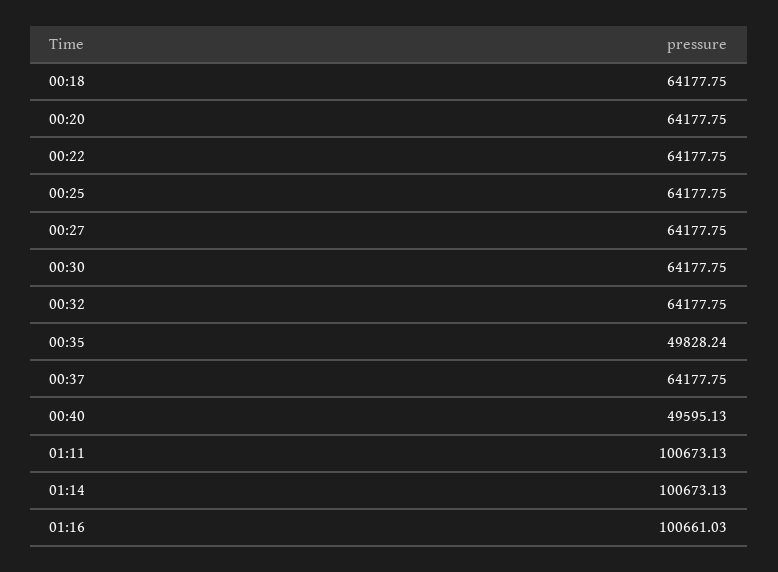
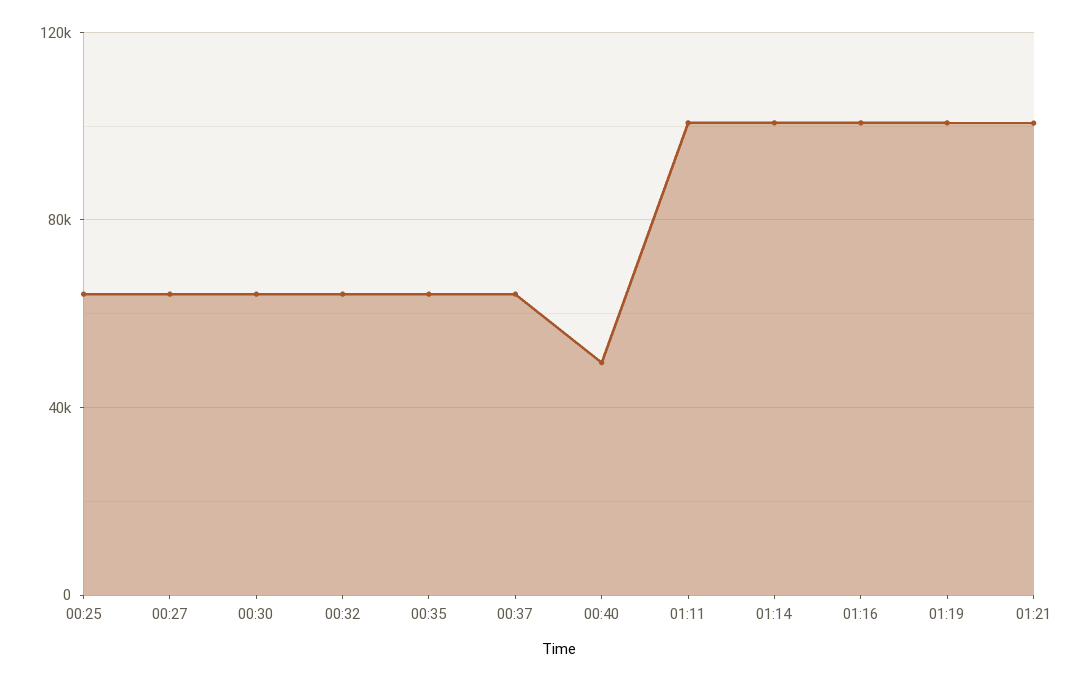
00:18: 64177.75 -> none
00:20: 64177.75 -> none
00:22: 64177.75 -> none
00:35: 49828.24 -> 65000
01:19: none -> 100000
01:21: none -> 100000

